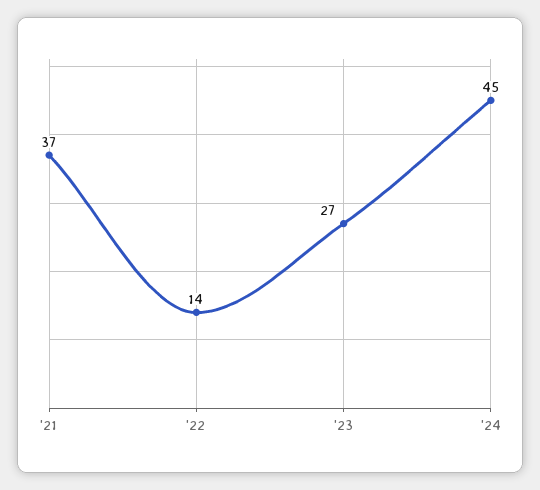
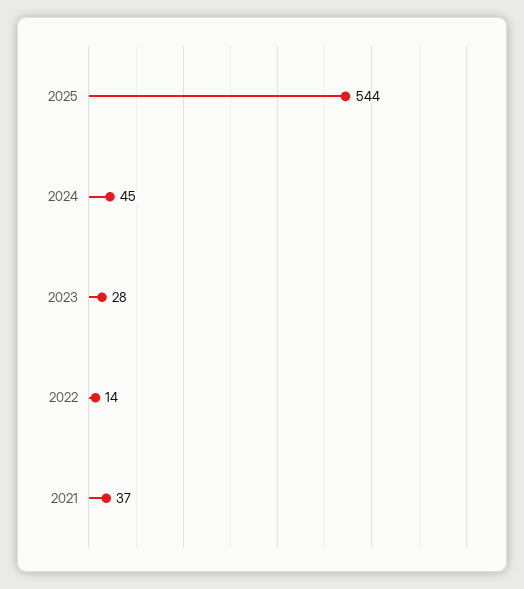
'23: 27 -> 28
2025: none -> 544

